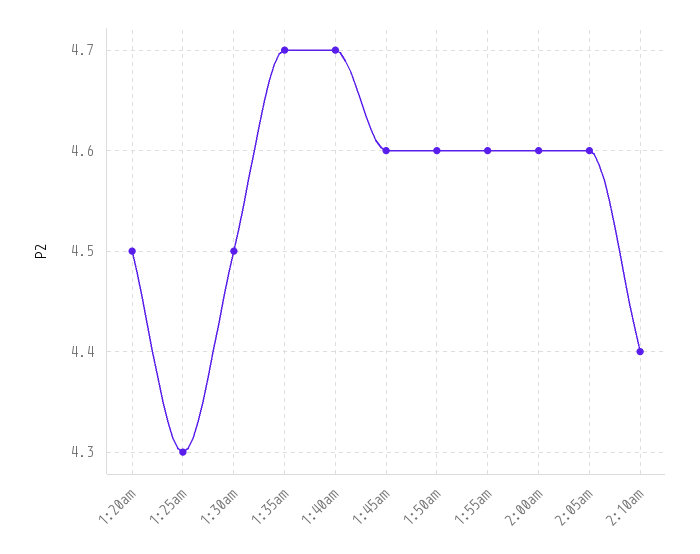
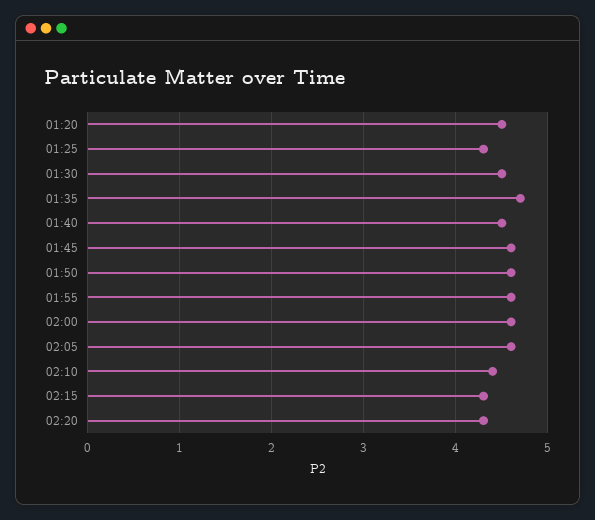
1:40am: 4.7 -> 4.5
02:15: none -> 4.3
02:20: none -> 4.3

